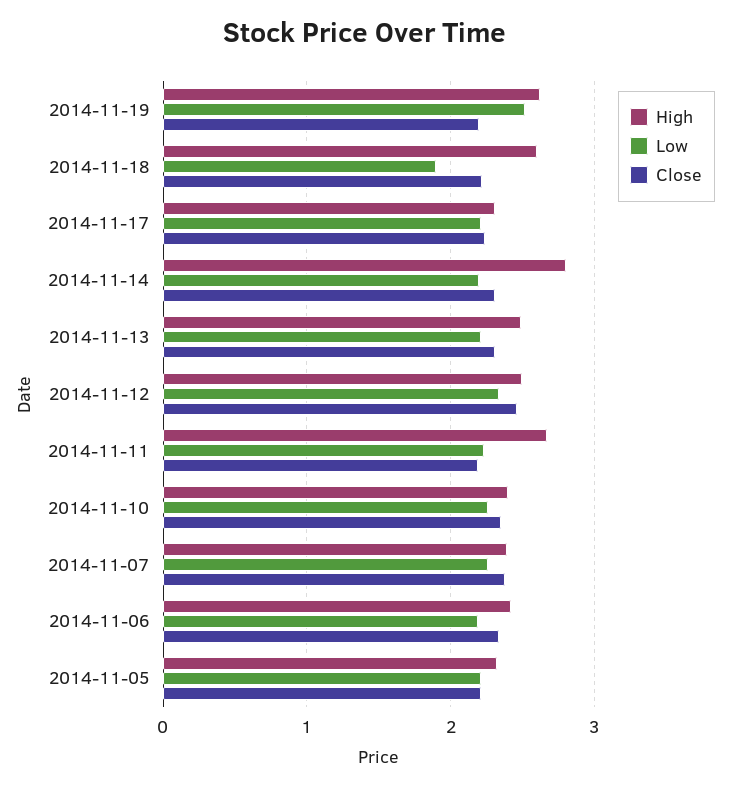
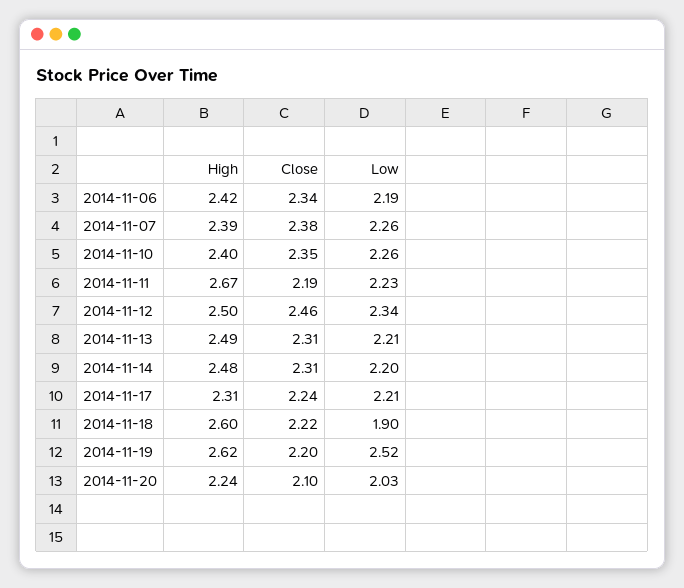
High, 2014-11-14: 2.8 -> 2.48
High, 2014-11-05: 2.3 -> none
Low, 2014-11-05: 2.2 -> none
Close, 2014-11-05: 2.2 -> none
High, 2014-11-20: none -> 2.24
Close, 2014-11-20: none -> 2.1
Low, 2014-11-20: none -> 2.03

